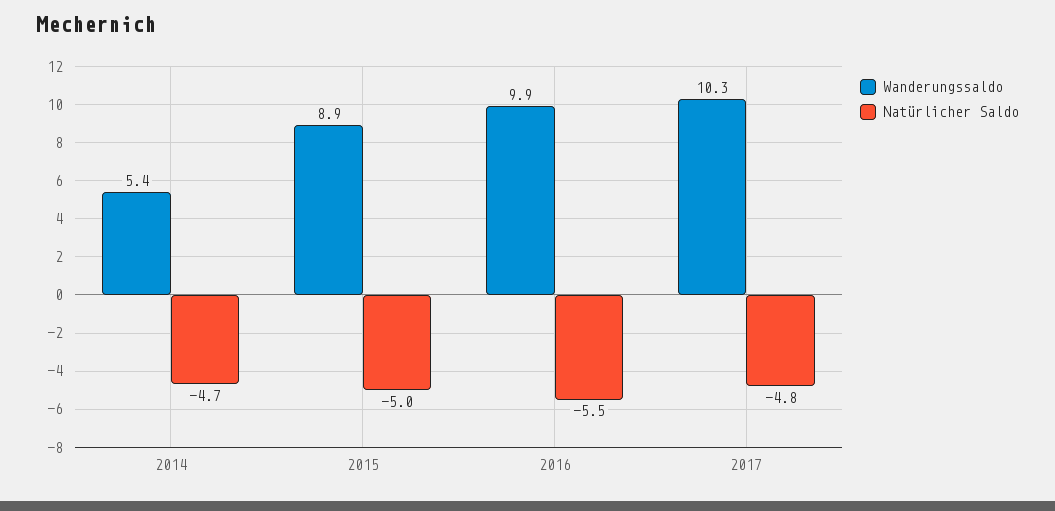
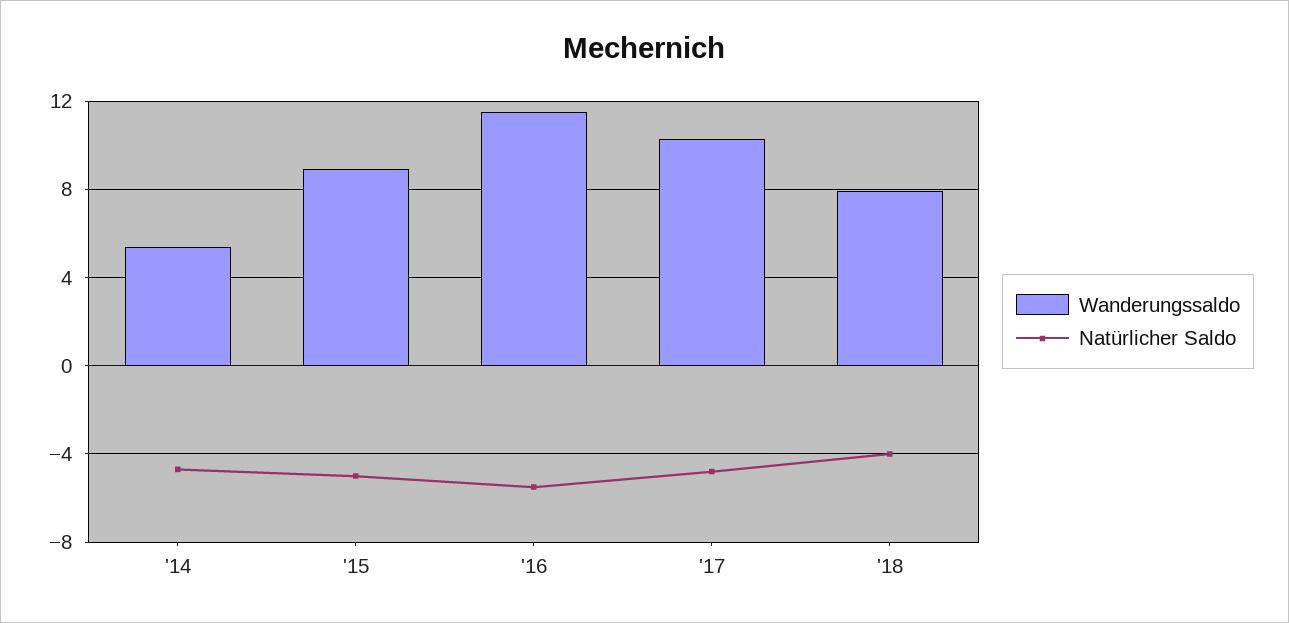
Wanderungssaldo, 2016: 9.9 -> 11.5
Wanderungssaldo, '18: none -> 8
Natürlicher Saldo, '18: none -> -4

